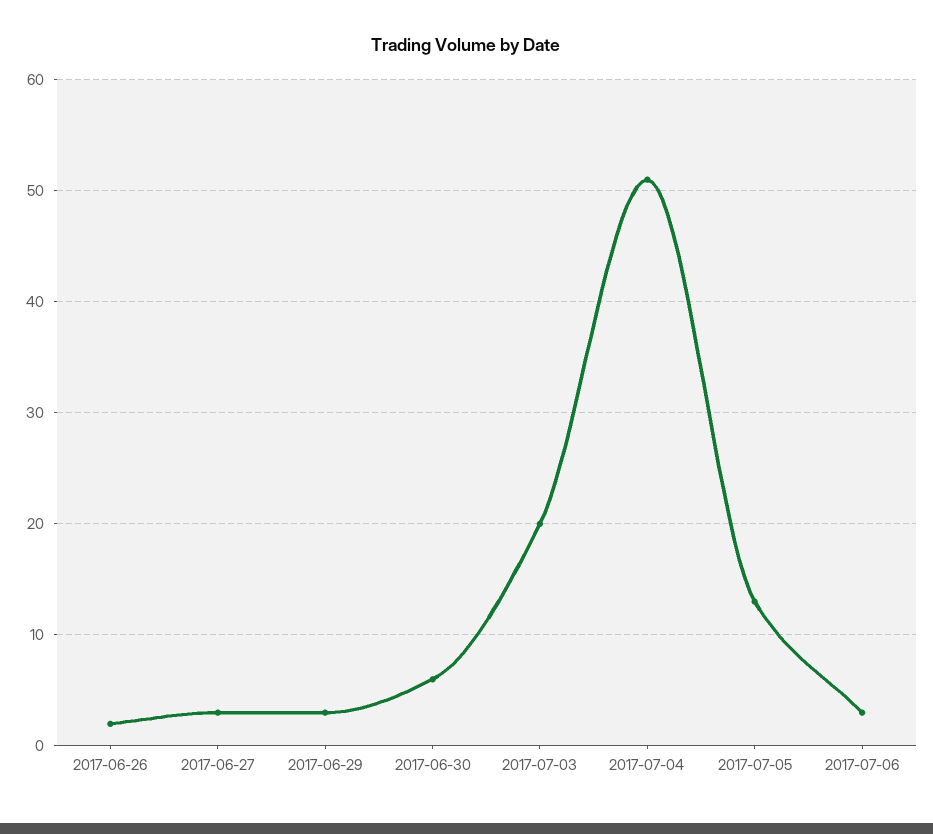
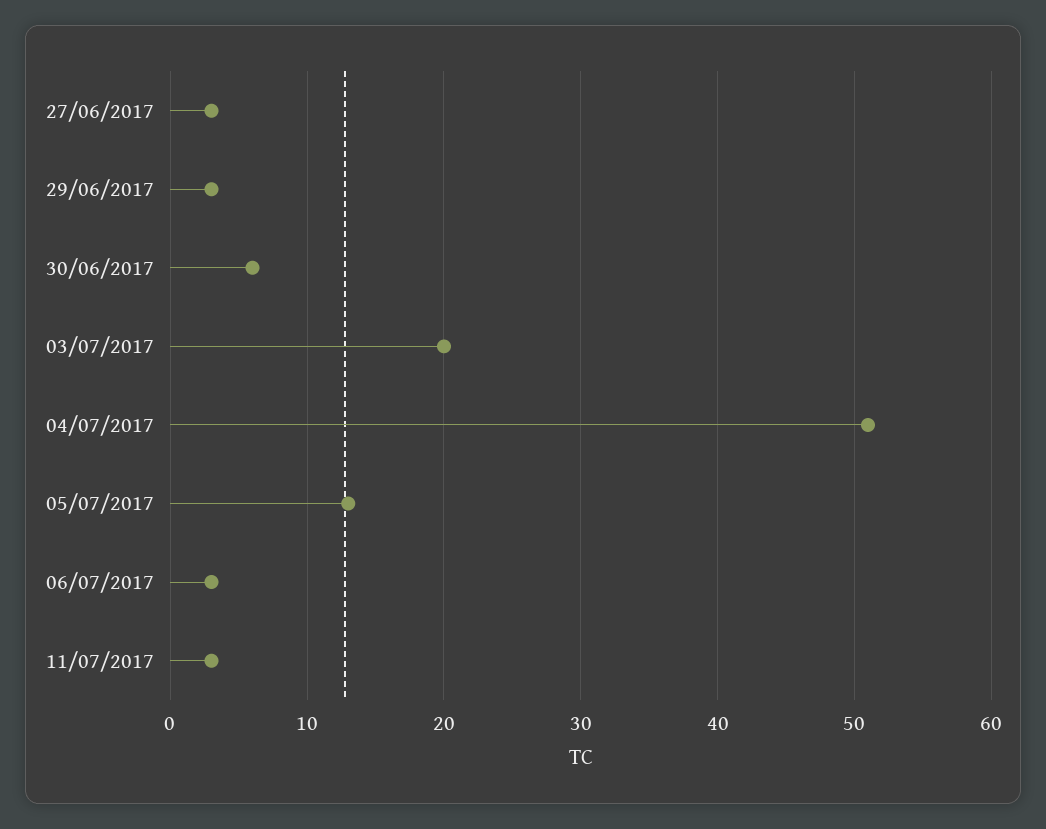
2017-06-26: 2 -> none
11/07/2017: none -> 3

